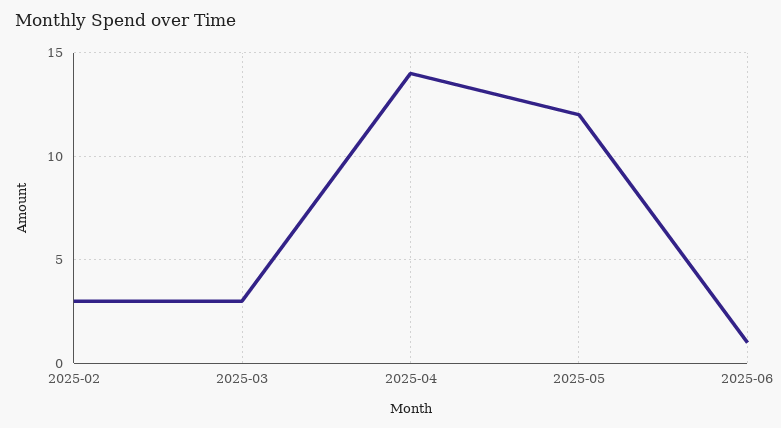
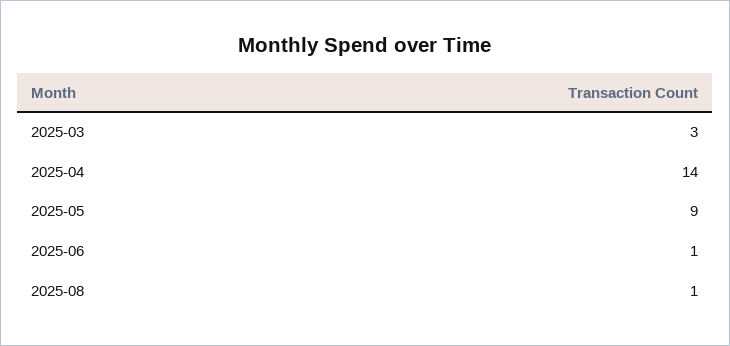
2025-02: 3 -> none
2025-05: 12 -> 9
2025-08: none -> 1

